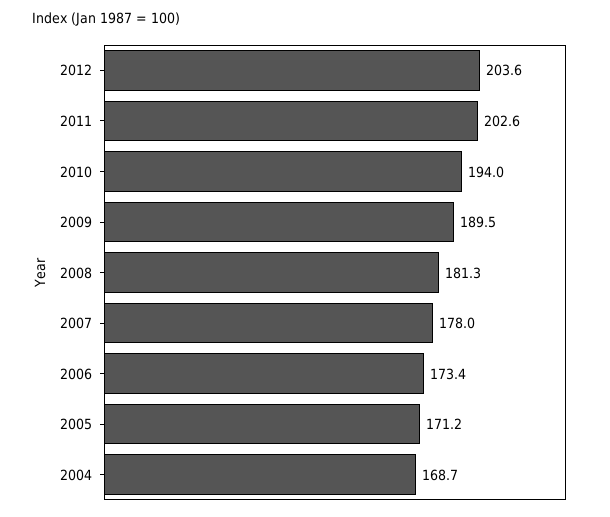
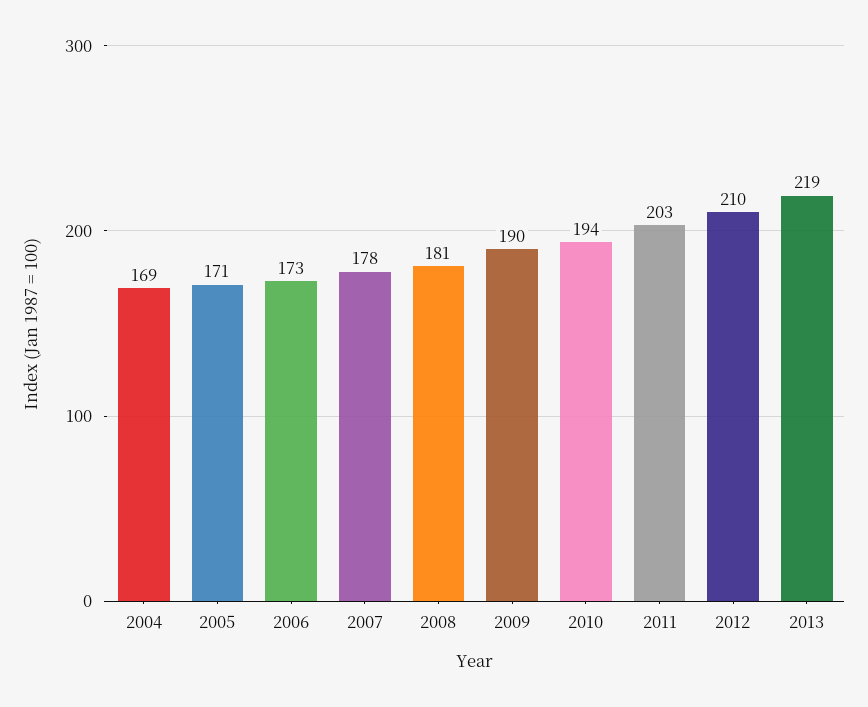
2012: 203.6 -> 210
2013: none -> 219

